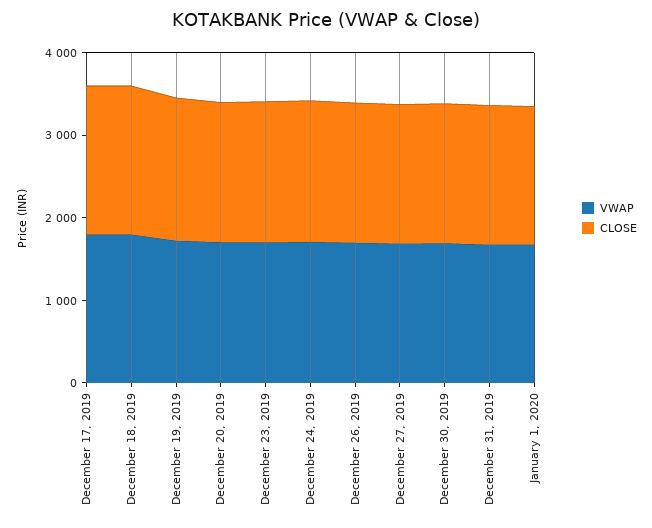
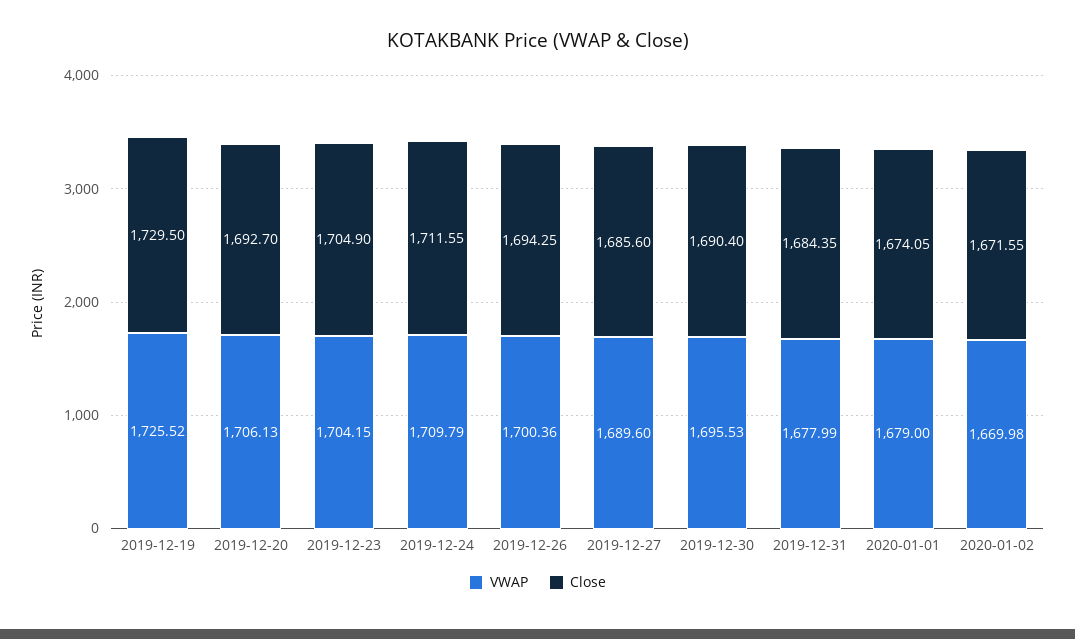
VWAP, December 17, 2019: 1800 -> none
CLOSE, December 17, 2019: 1800 -> none
VWAP, December 18, 2019: 1800 -> none
CLOSE, December 18, 2019: 1800 -> none
VWAP, 2020-01-02: none -> 1669.98
CLOSE, 2020-01-02: none -> 1671.55

